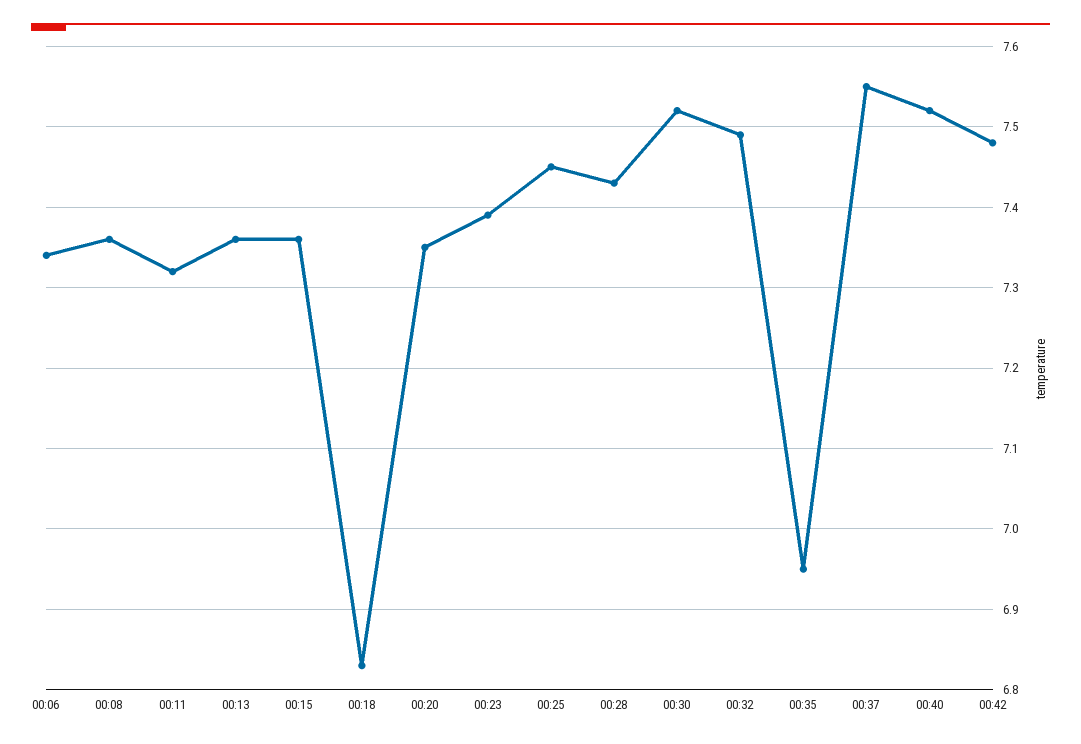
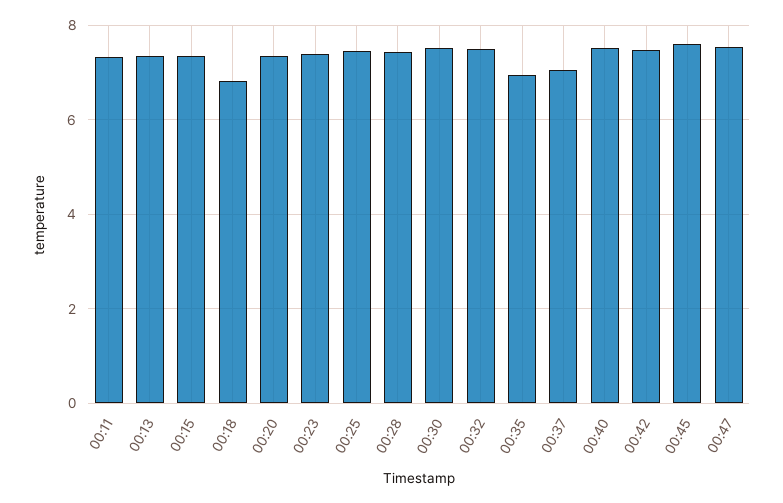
00:06: 7.34 -> none
00:08: 7.36 -> none
00:37: 7.55 -> 7
00:45: none -> 7.6
00:47: none -> 7.6

